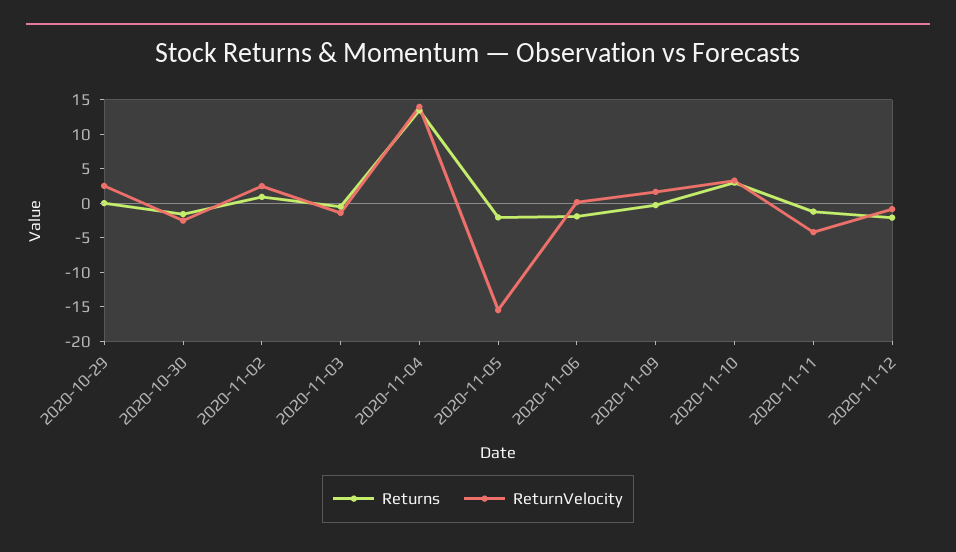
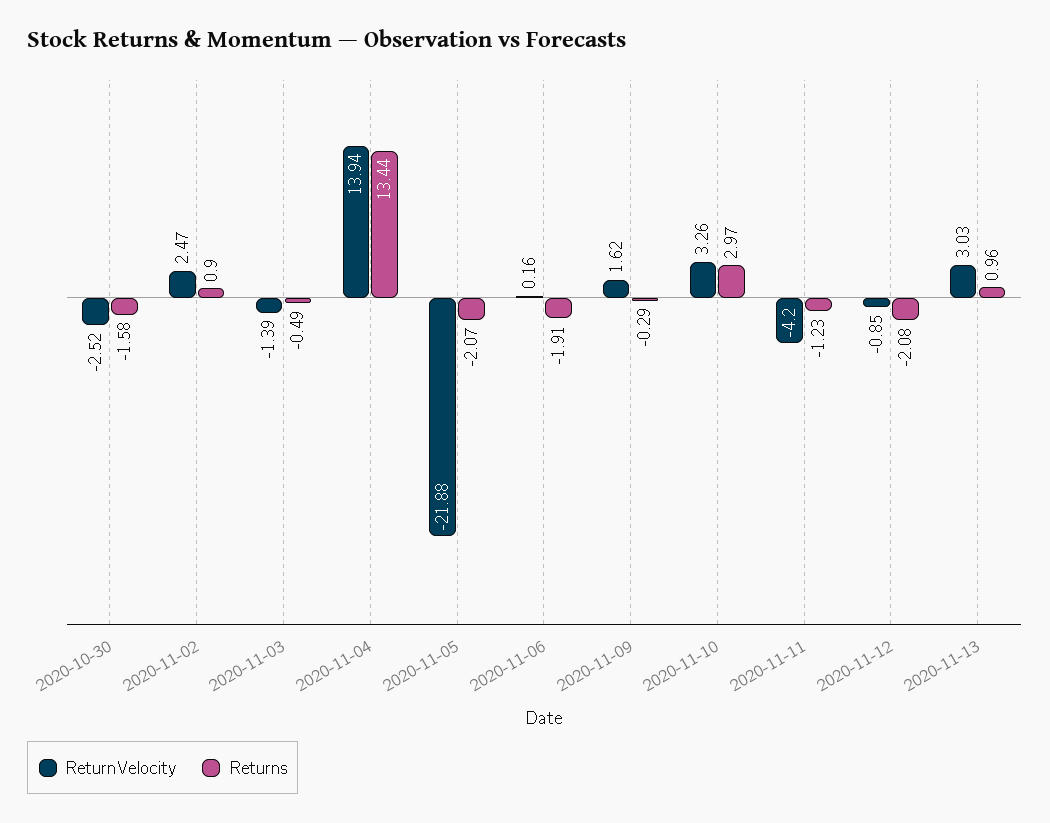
Returns, 2020-10-29: 0 -> none
ReturnVelocity, 2020-10-29: 2.5 -> none
ReturnVelocity, 2020-11-05: -15 -> -21.88
ReturnVelocity, 2020-11-13: none -> 3.03
Returns, 2020-11-13: none -> 0.96

